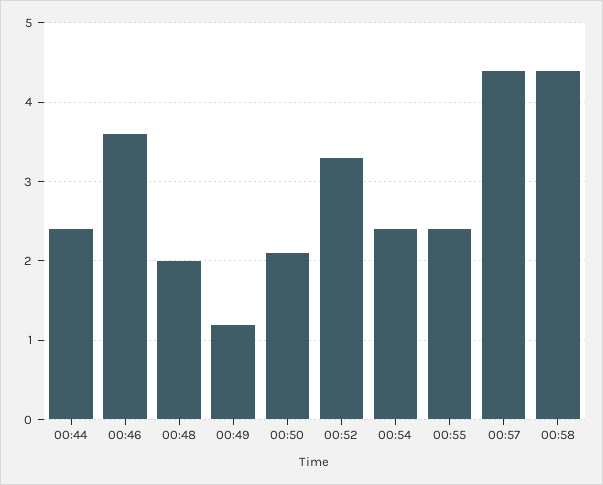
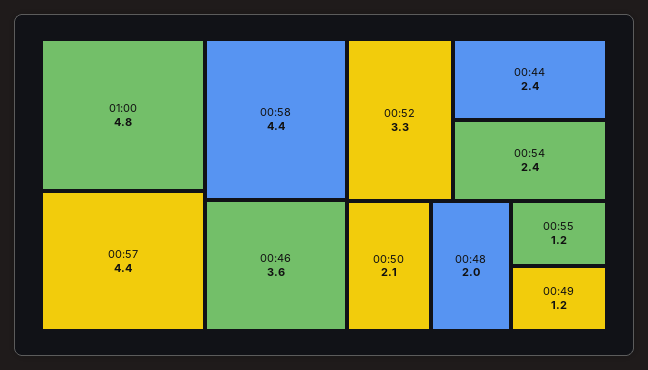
00:55: 2.4 -> 1.2
01:00: none -> 4.8

